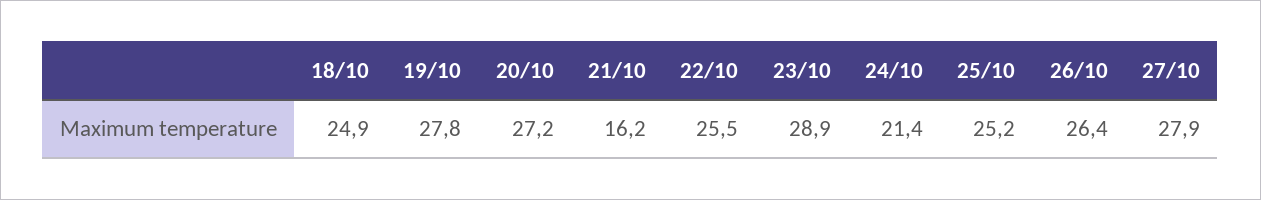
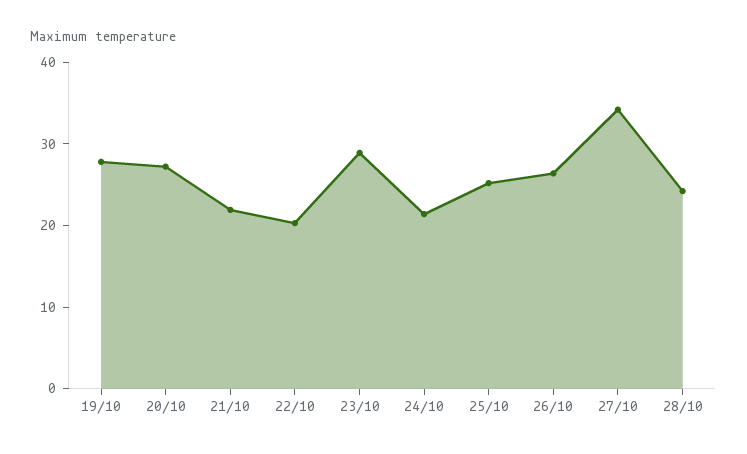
18/10: 24.9 -> none
21/10: 16.2 -> 22
22/10: 25.5 -> 20
27/10: 27.9 -> 34
28/10: none -> 24

